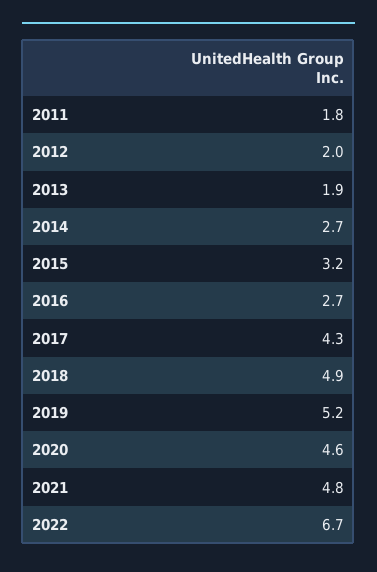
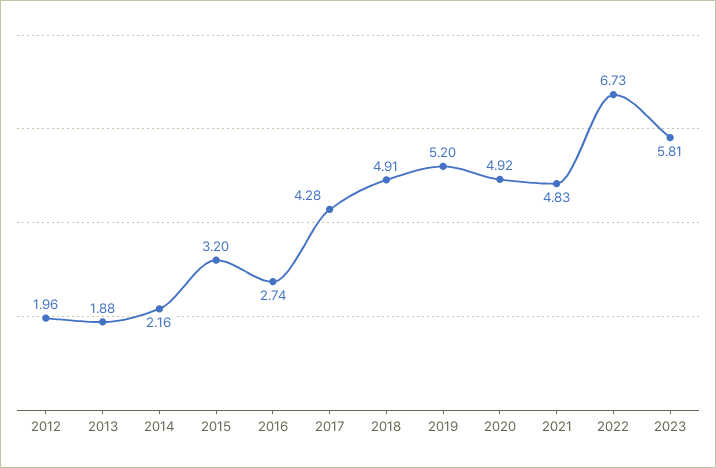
2011: 1.8 -> none
2014: 2.7 -> 2.16
2020: 4.6 -> 4.92
2023: none -> 5.81

